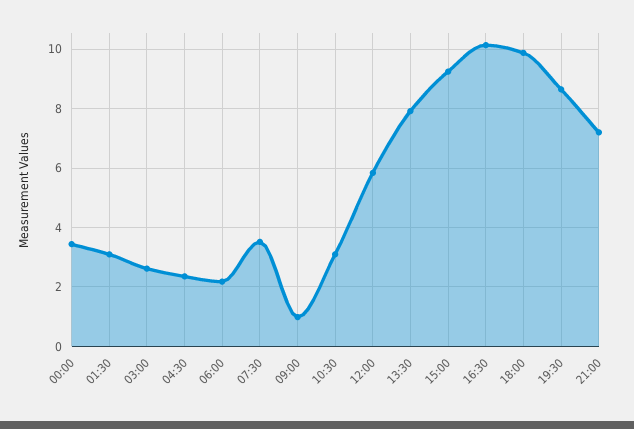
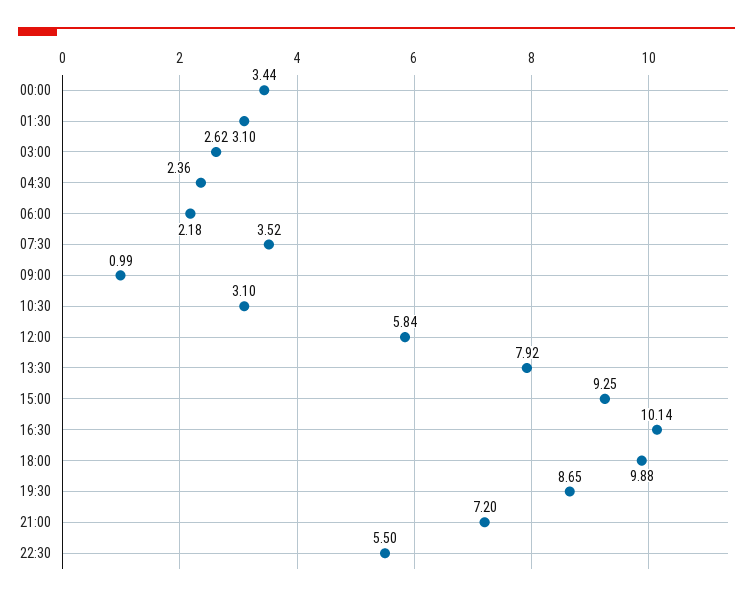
22:30: none -> 5.5

